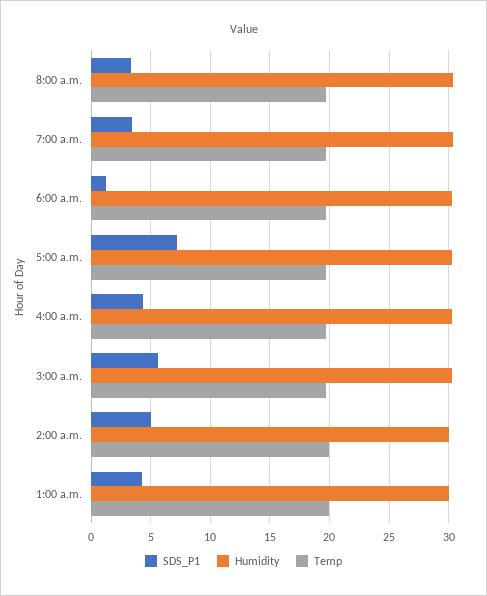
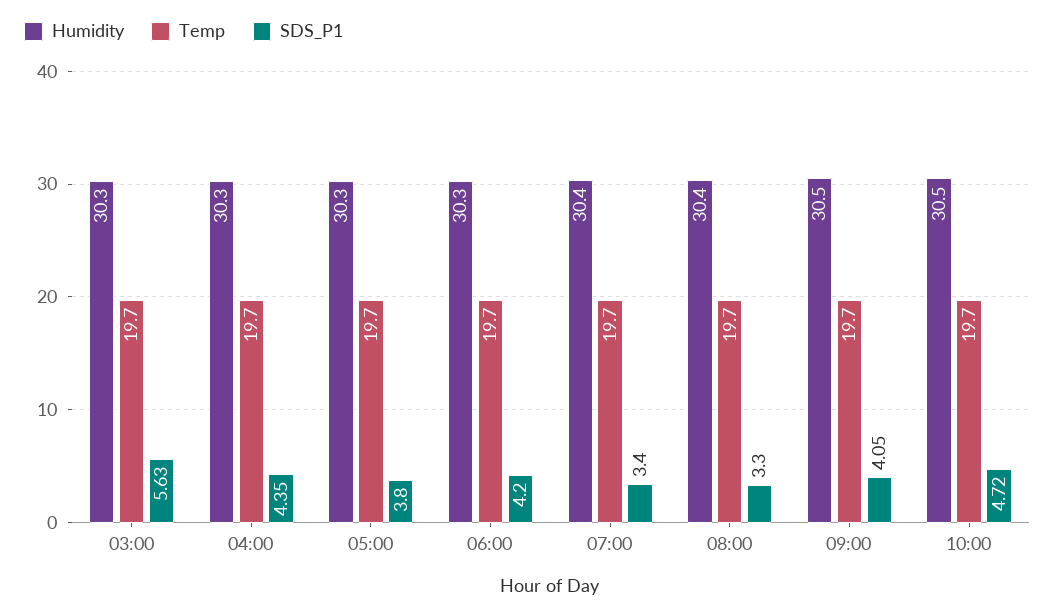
SDS_P1, 6:00 a.m.: 1 -> 4.2
SDS_P1, 5:00 a.m.: 7 -> 3.8
SDS_P1, 2:00 a.m.: 5 -> none
Humidity, 2:00 a.m.: 30 -> none
Temp, 2:00 a.m.: 20 -> none
SDS_P1, 1:00 a.m.: 4 -> none
Humidity, 1:00 a.m.: 30 -> none
Temp, 1:00 a.m.: 20 -> none
Humidity, 09:00: none -> 30.5
Temp, 09:00: none -> 19.7
SDS_P1, 09:00: none -> 4.05
Humidity, 10:00: none -> 30.5
Temp, 10:00: none -> 19.7
SDS_P1, 10:00: none -> 4.72

